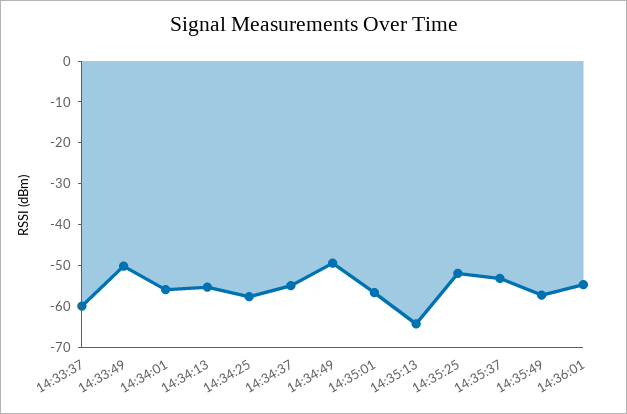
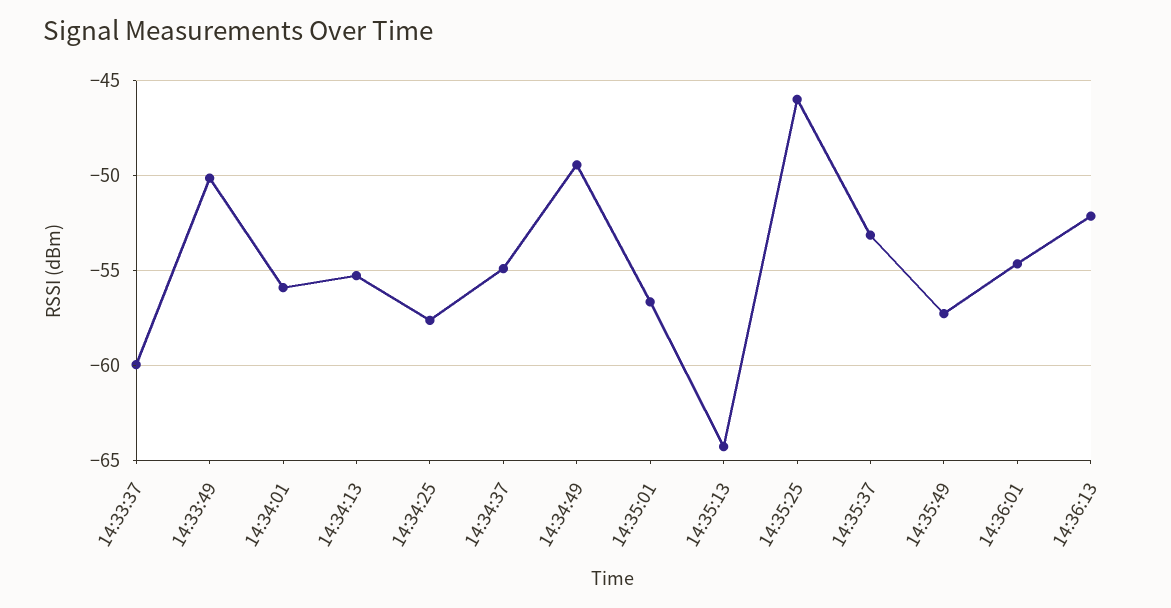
14:35:25: -52 -> -46
14:36:13: none -> -52

